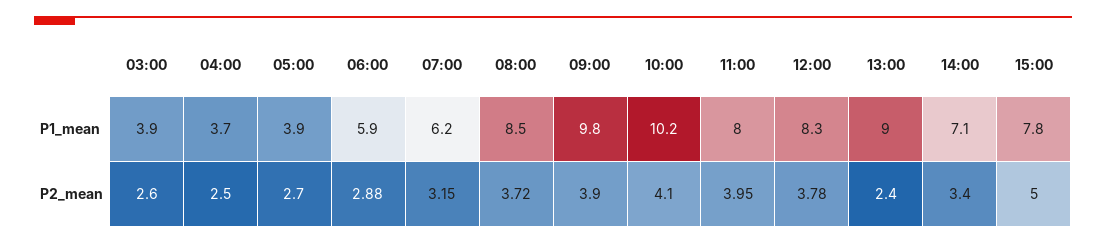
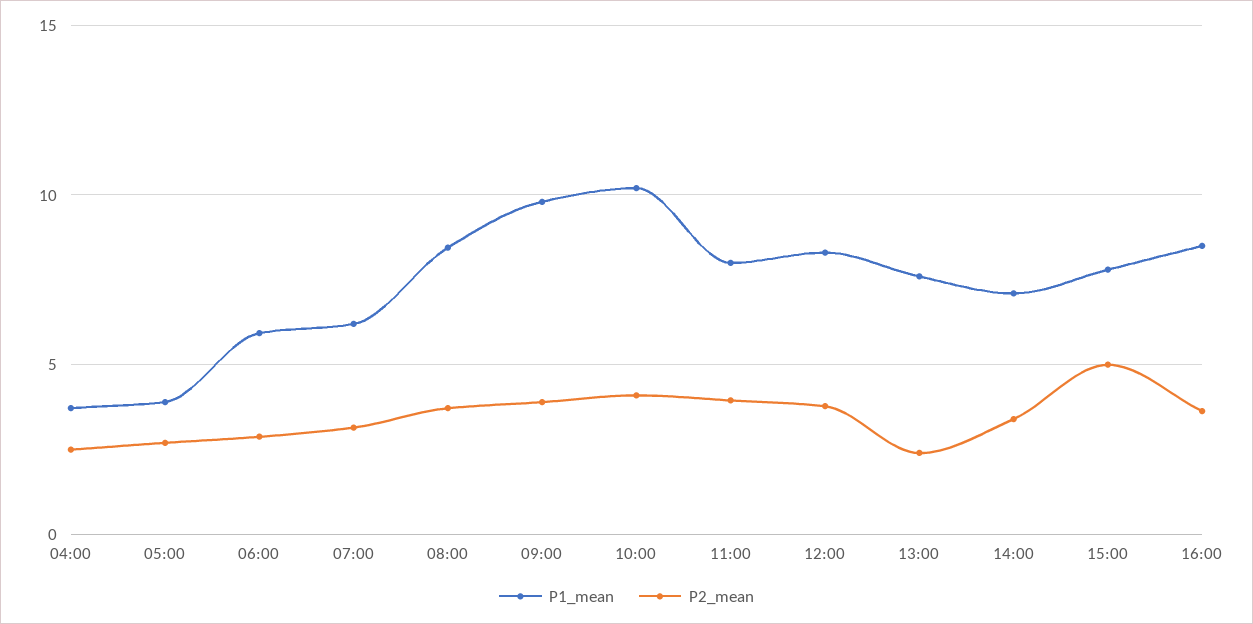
P1_mean, 03:00: 3.9 -> none
P1_mean, 13:00: 9 -> 7.5
P2_mean, 03:00: 2.6 -> none
P1_mean, 16:00: none -> 8.5
P2_mean, 16:00: none -> 3.5

